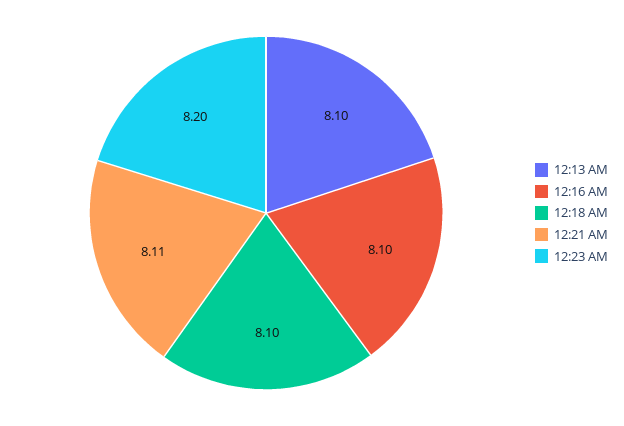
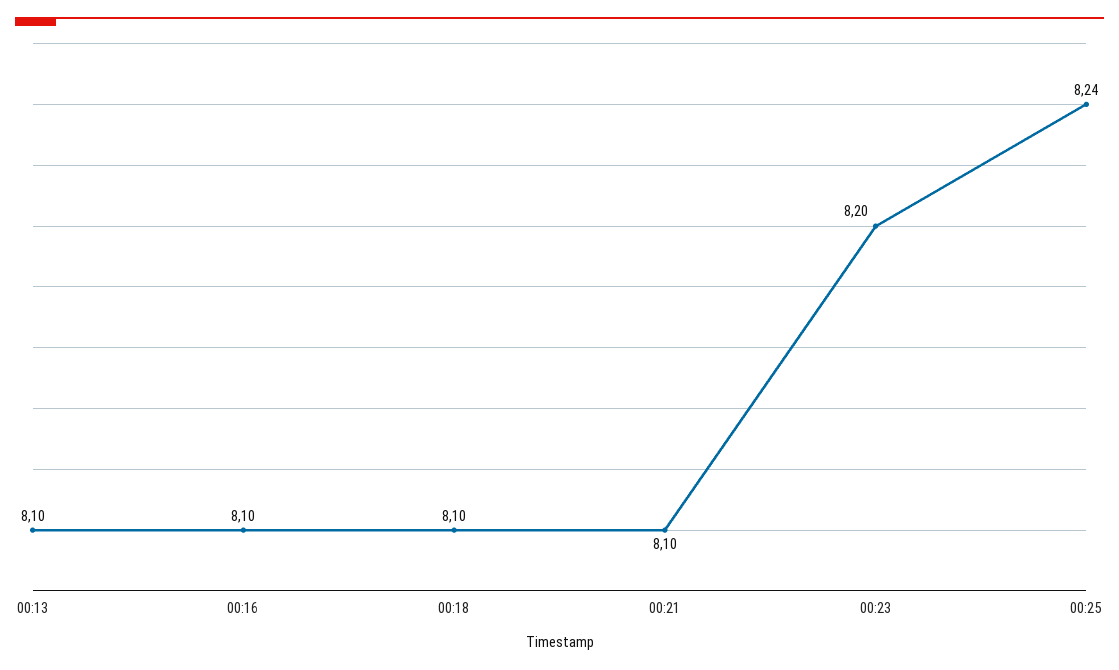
12:21 AM: 8.11 -> 8.1
00:25: none -> 8.24

